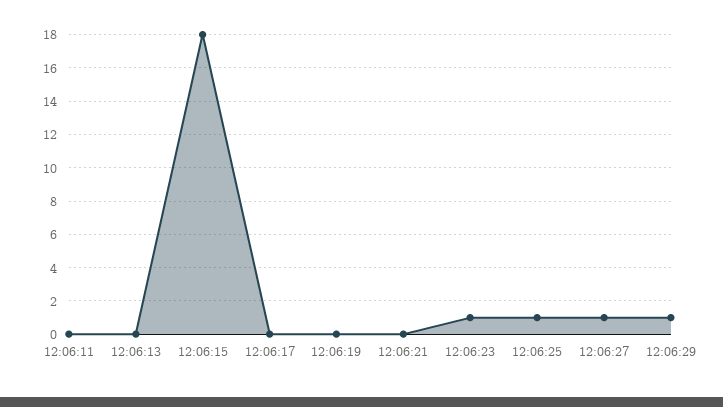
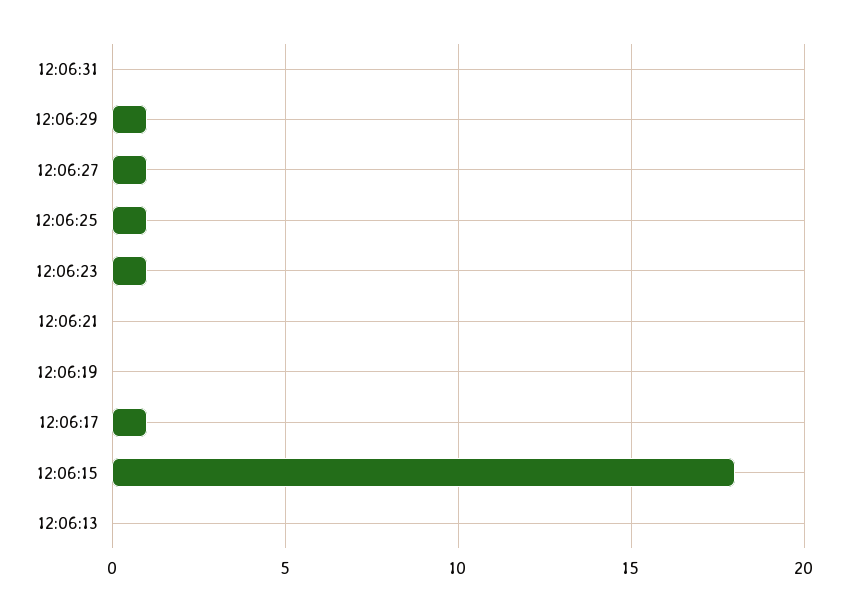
12:06:11: 0 -> none
12:06:17: 0 -> 1
12:06:31: none -> 0

